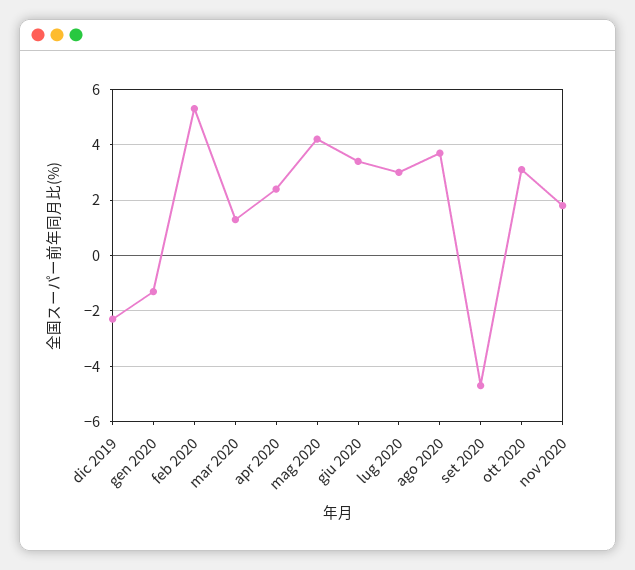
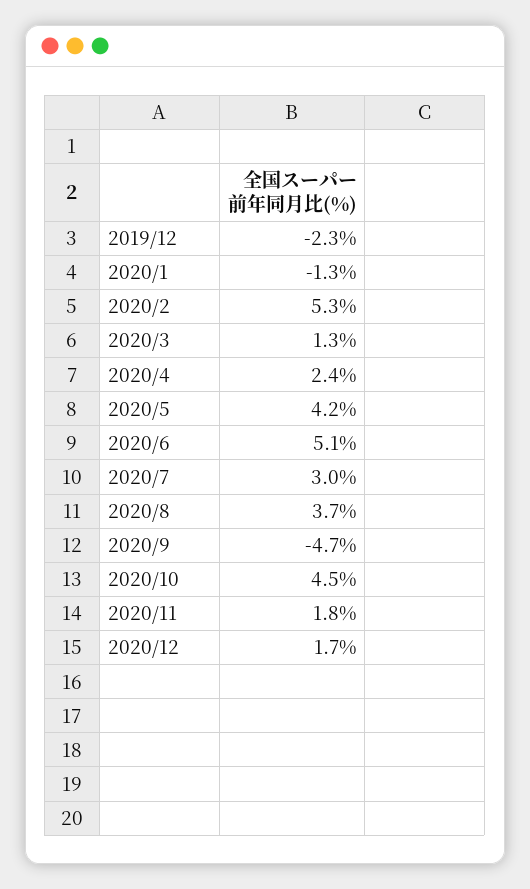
giu 2020: 3.5 -> 5.1
ott 2020: 3 -> 4.5
2020/12: none -> 1.7

